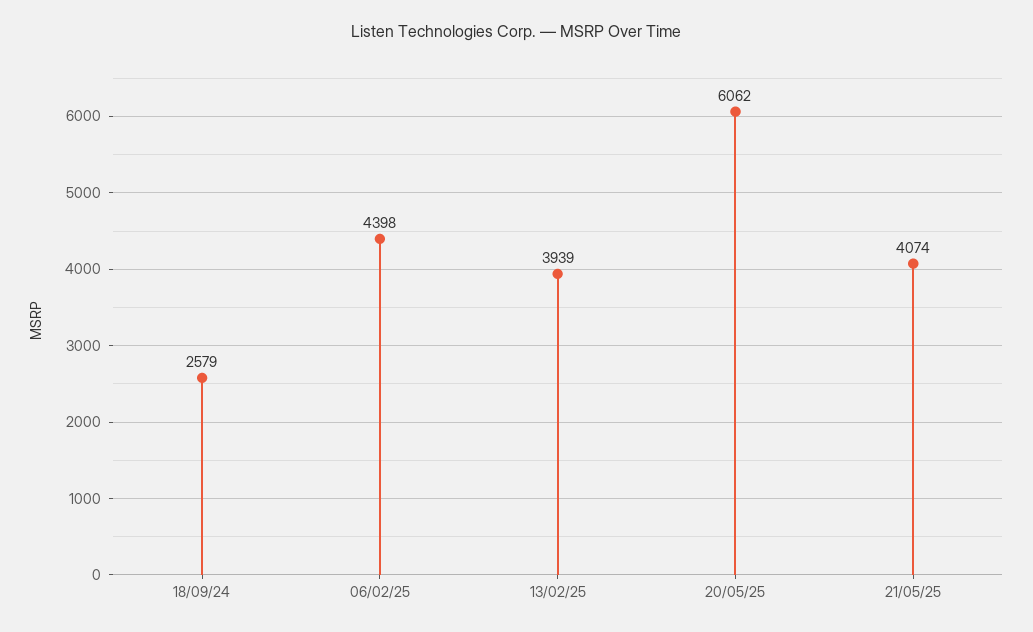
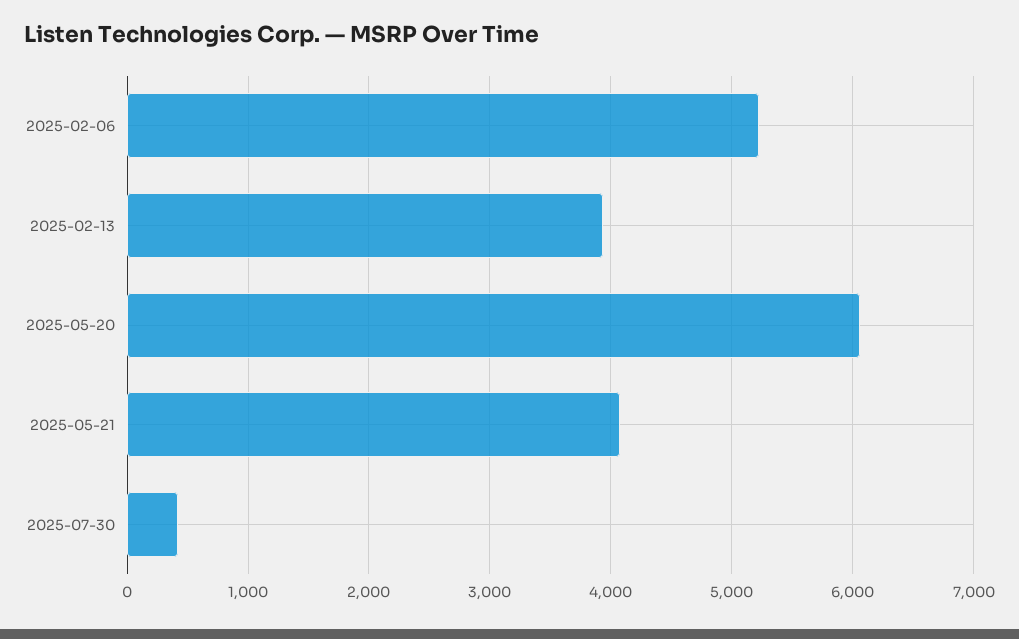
18/09/24: 2579 -> none
06/02/25: 4398 -> 5200
2025-07-30: none -> 400

